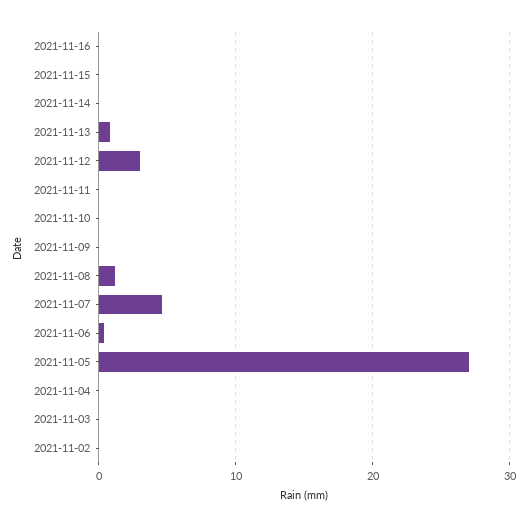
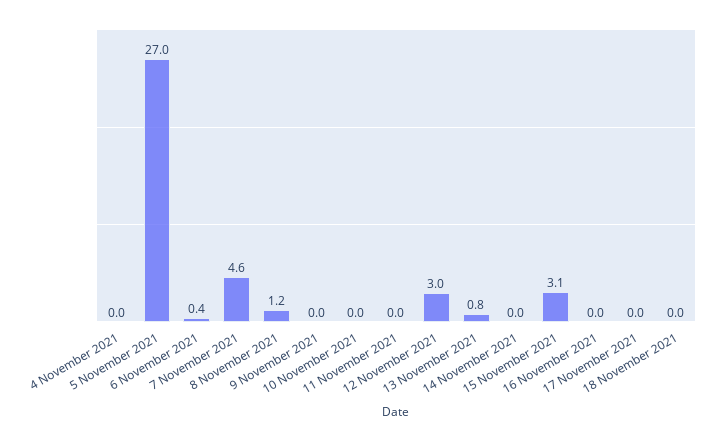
2021-11-15: 0 -> 3.1
2021-11-03: 0 -> none
2021-11-02: 0 -> none
17 November 2021: none -> 0
18 November 2021: none -> 0

